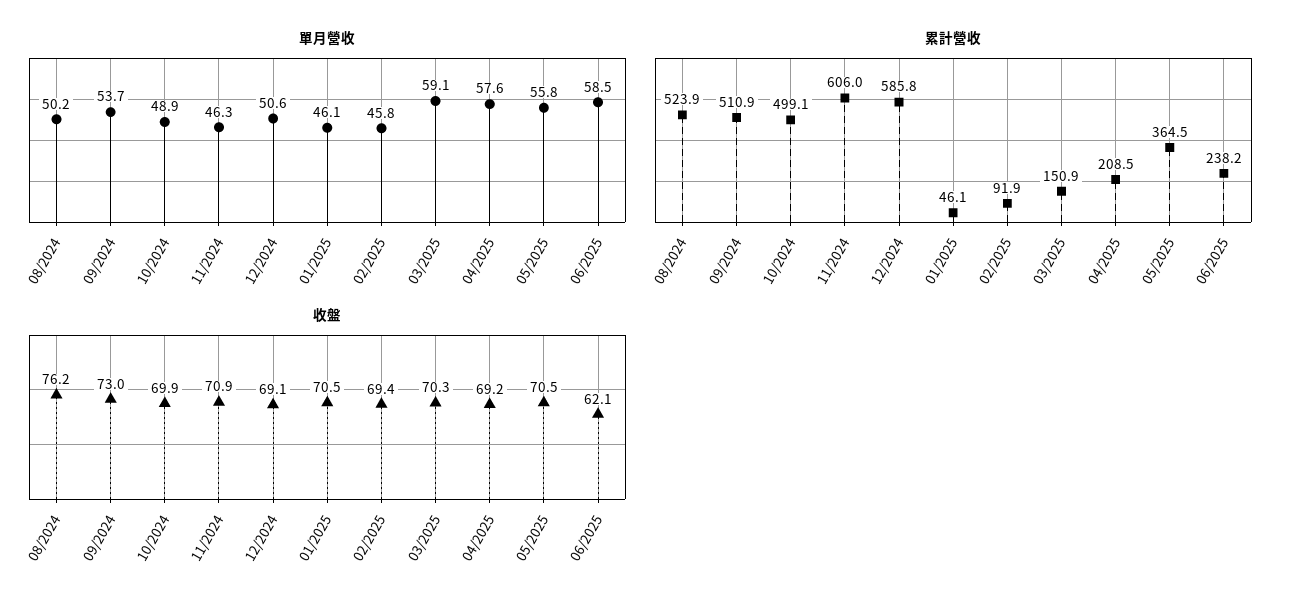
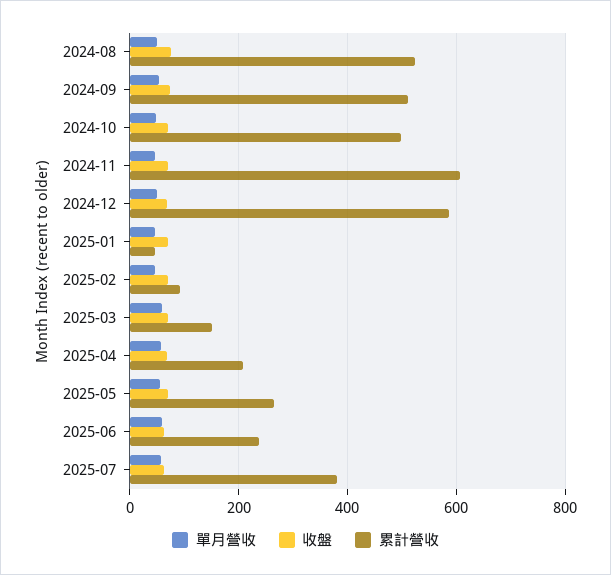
累計營收, 05/2025: 364.5 -> 260
單月營收, 2025-07: none -> 60
收盤, 2025-07: none -> 60
累計營收, 2025-07: none -> 380

